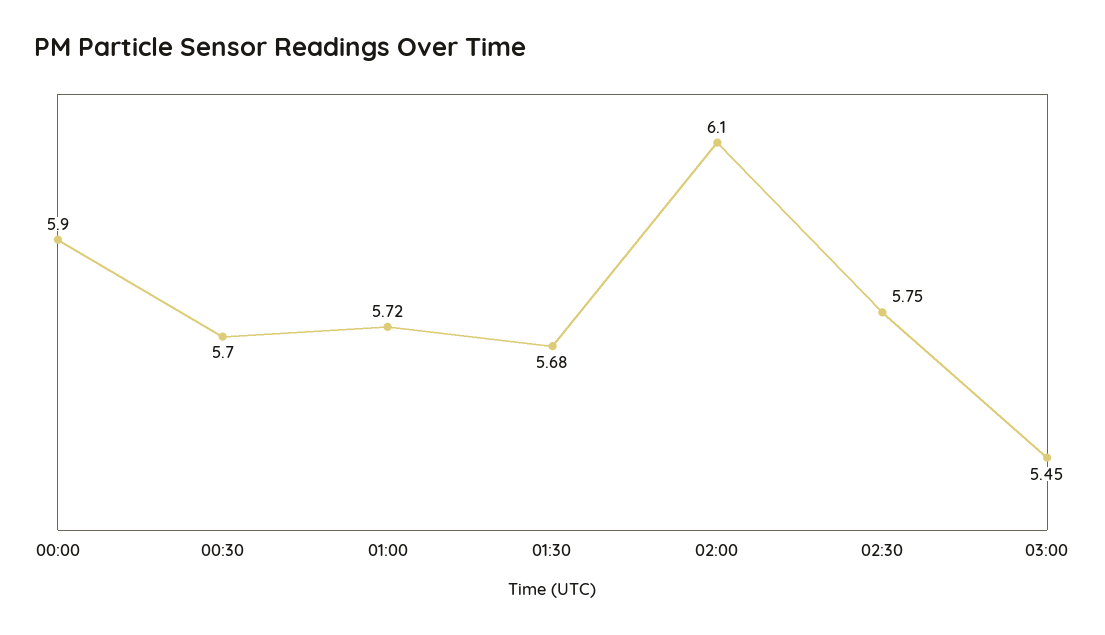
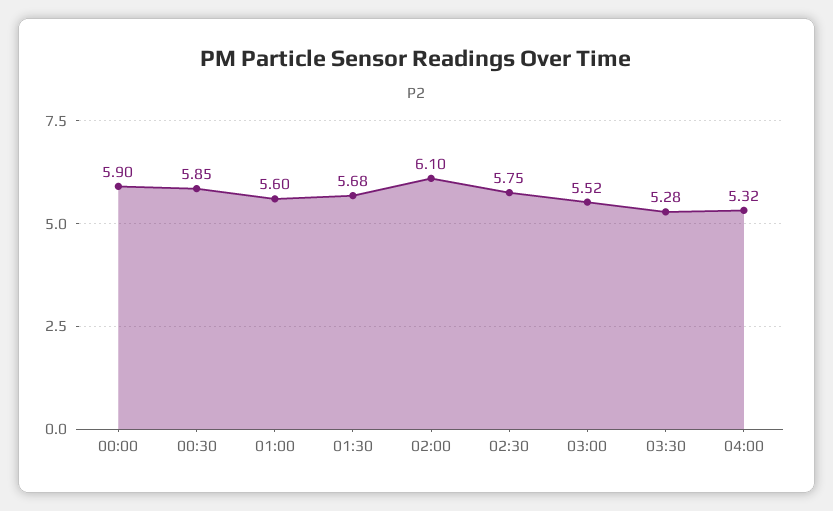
00:30: 5.7 -> 5.85
01:00: 5.72 -> 5.6
03:00: 5.45 -> 5.52
03:30: none -> 5.28
04:00: none -> 5.32

